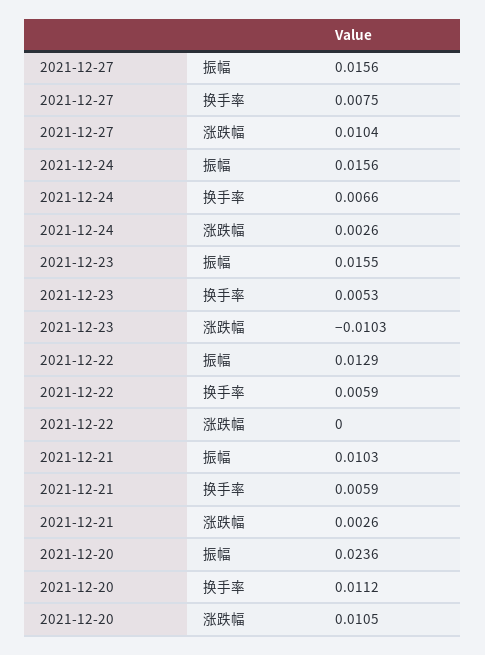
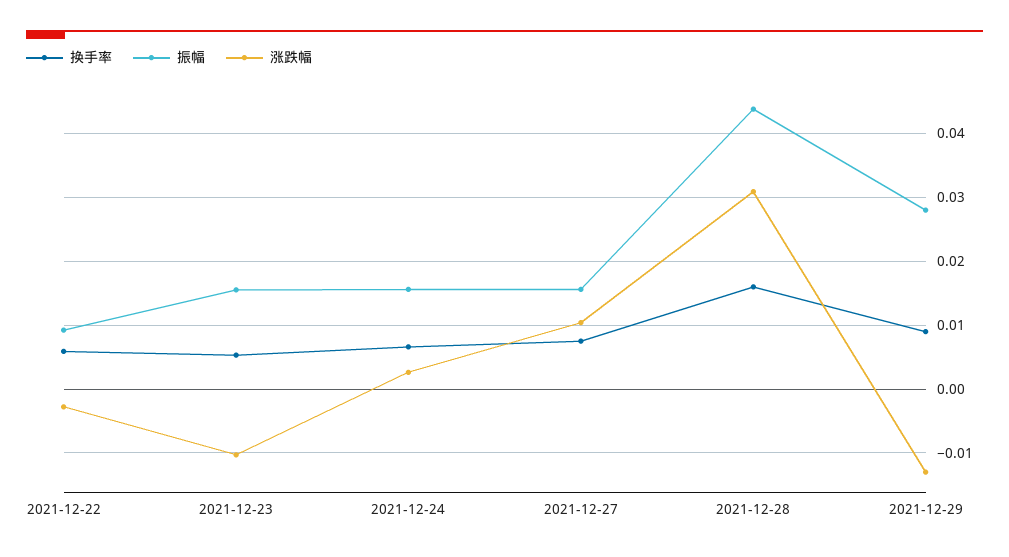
振幅, 2021-12-22: 0.0129 -> 0.009
涨跌幅, 2021-12-22: 0 -> -0.003
振幅, 2021-12-21: 0.0103 -> none
换手率, 2021-12-21: 0.0059 -> none
涨跌幅, 2021-12-21: 0.0026 -> none
振幅, 2021-12-20: 0.0236 -> none
换手率, 2021-12-20: 0.0112 -> none
涨跌幅, 2021-12-20: 0.0105 -> none
换手率, 2021-12-28: none -> 0.016
振幅, 2021-12-28: none -> 0.044
涨跌幅, 2021-12-28: none -> 0.031
换手率, 2021-12-29: none -> 0.009
振幅, 2021-12-29: none -> 0.028
涨跌幅, 2021-12-29: none -> -0.013

